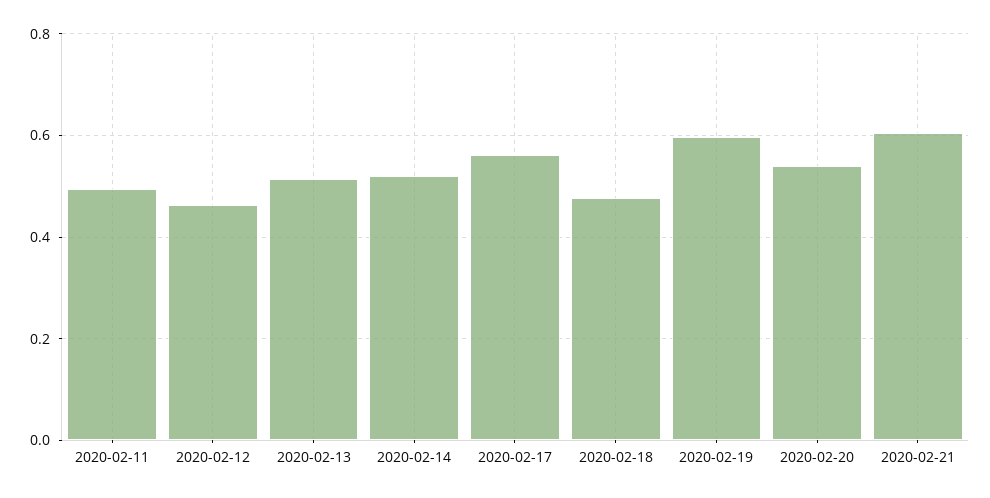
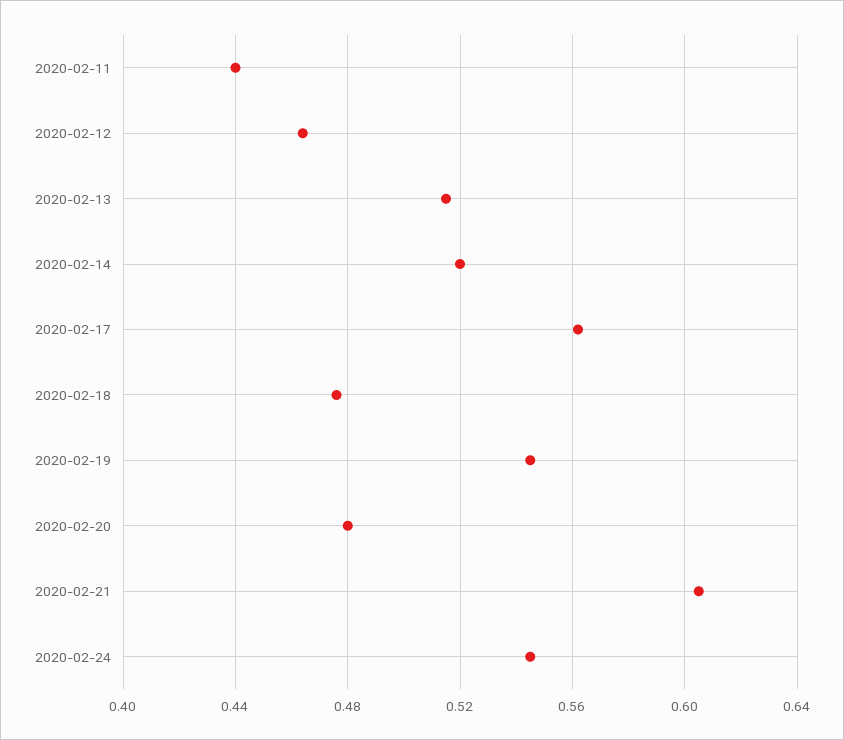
2020-02-11: 0.5 -> 0.44
2020-02-19: 0.6 -> 0.545
2020-02-20: 0.54 -> 0.48
2020-02-24: none -> 0.545

